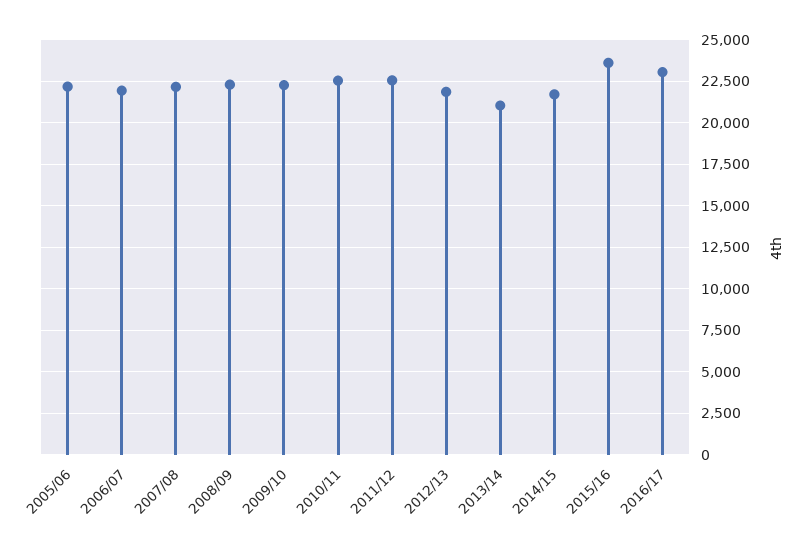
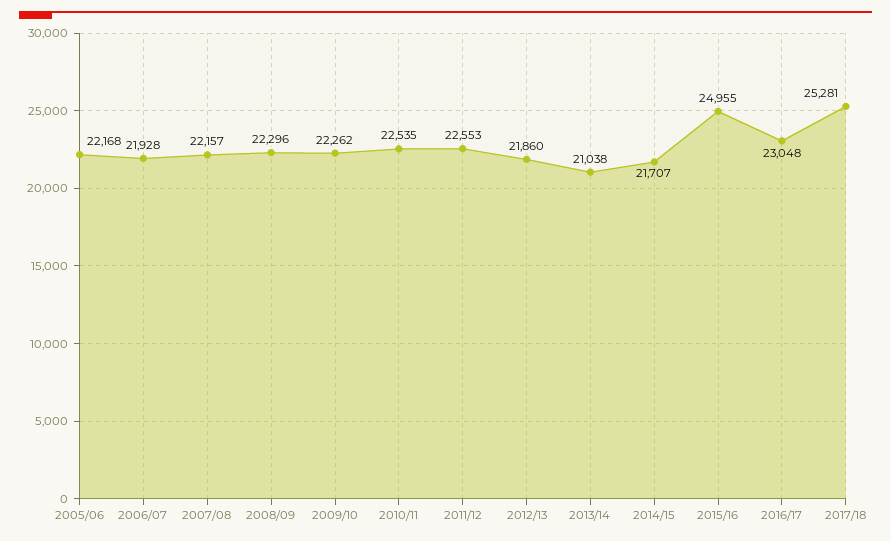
2015/16: 23500 -> 24955
2017/18: none -> 25281

